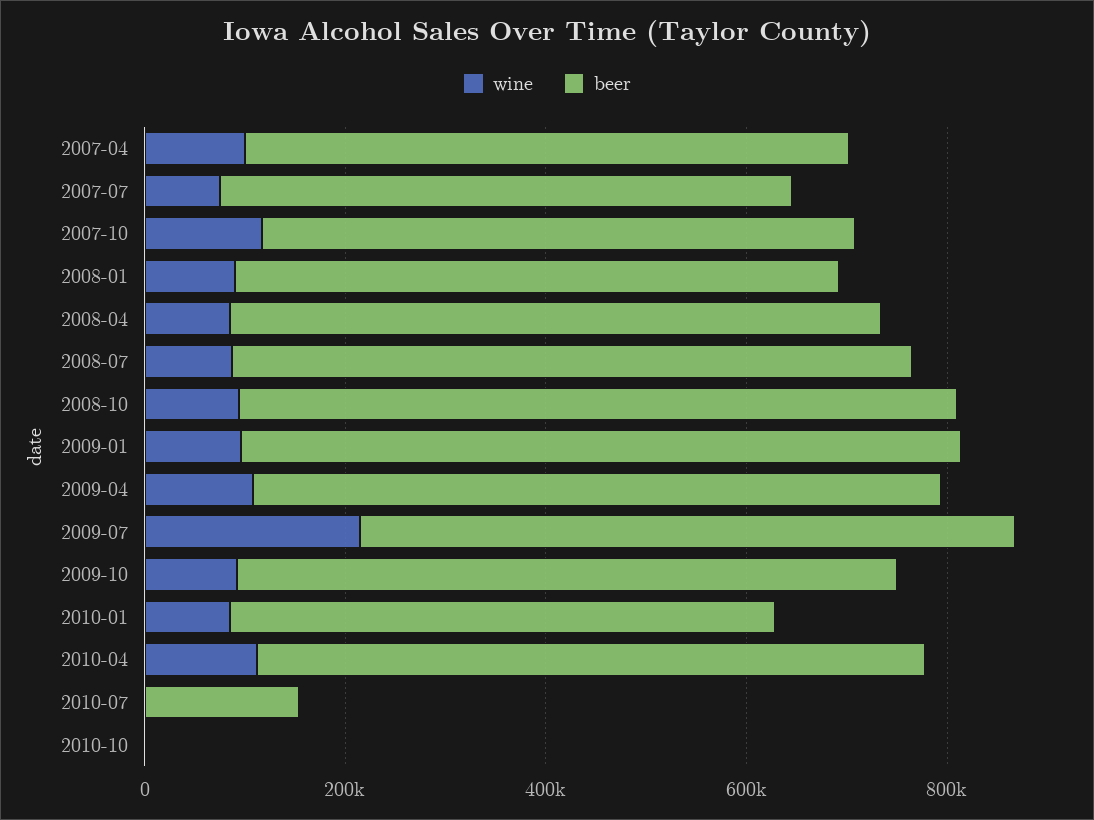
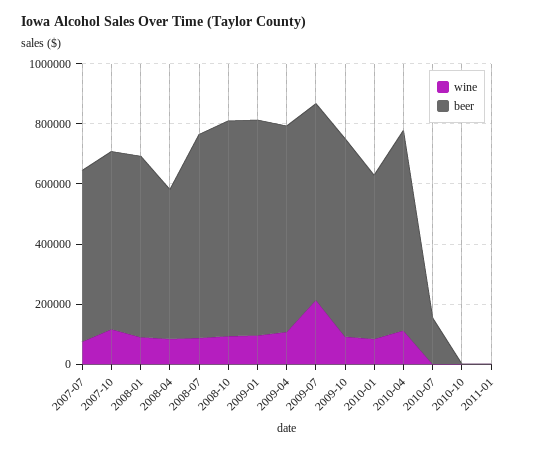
wine, 2007-04: 100000 -> none
beer, 2007-04: 600000 -> none
beer, 2008-04: 650000 -> 500000
wine, 2011-01: none -> 0
beer, 2011-01: none -> 0

